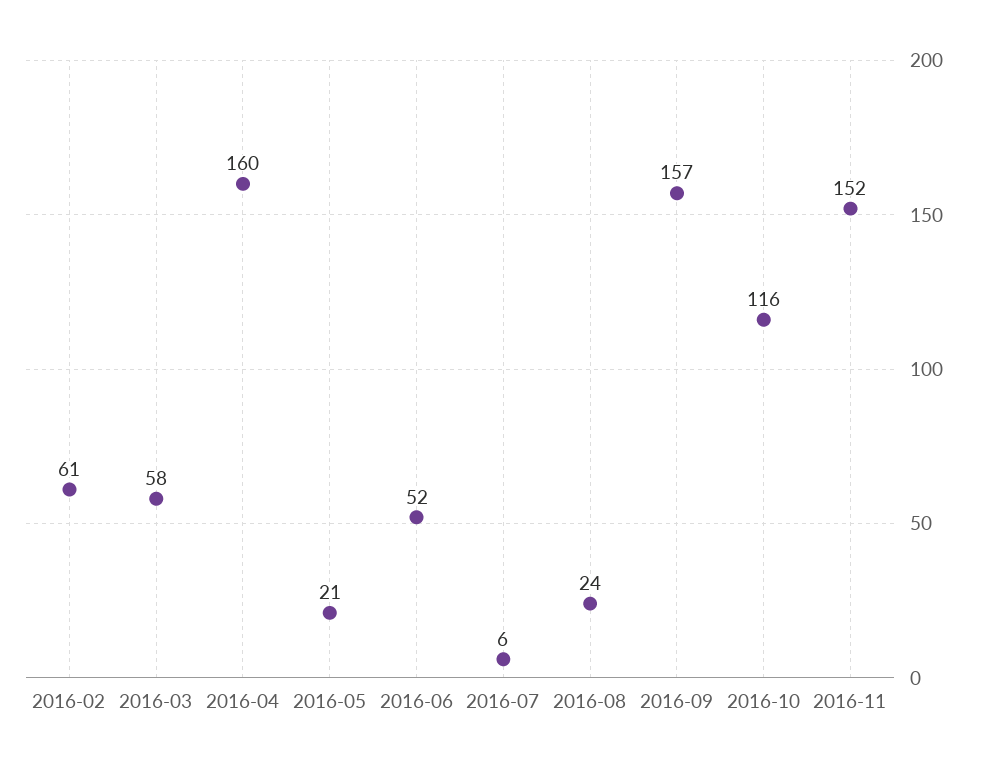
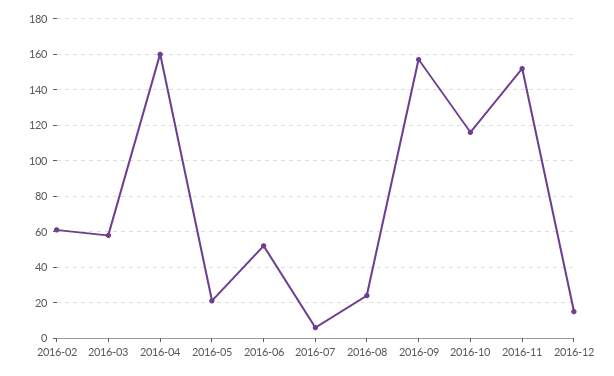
2016-12: none -> 15

